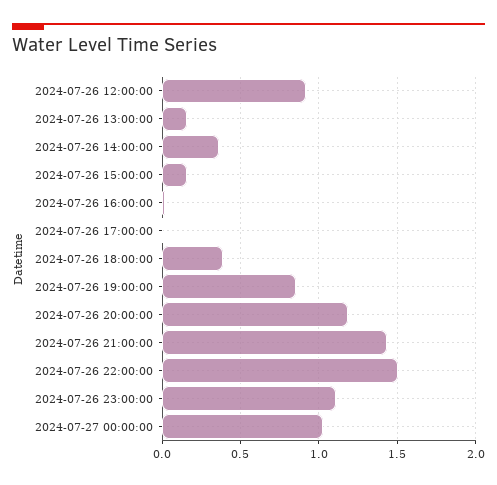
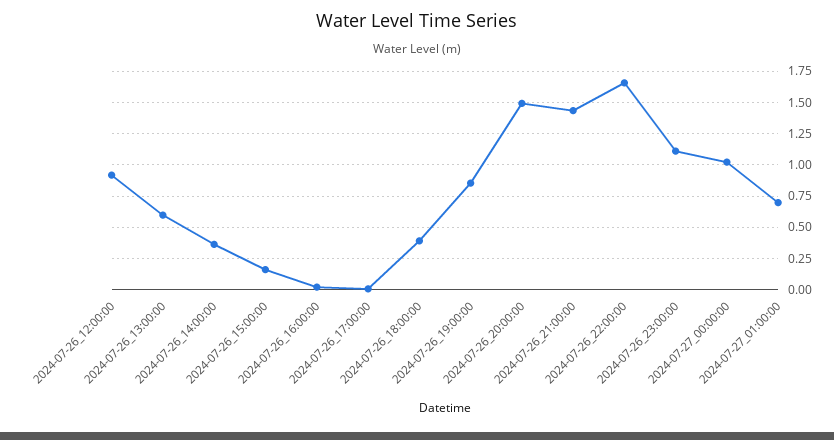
2024-07-26 13:00:00: 0.15 -> 0.6
2024-07-26 20:00:00: 1.2 -> 1.5
2024-07-26 22:00:00: 1.5 -> 1.65
2024-07-27_01:00:00: none -> 0.7

